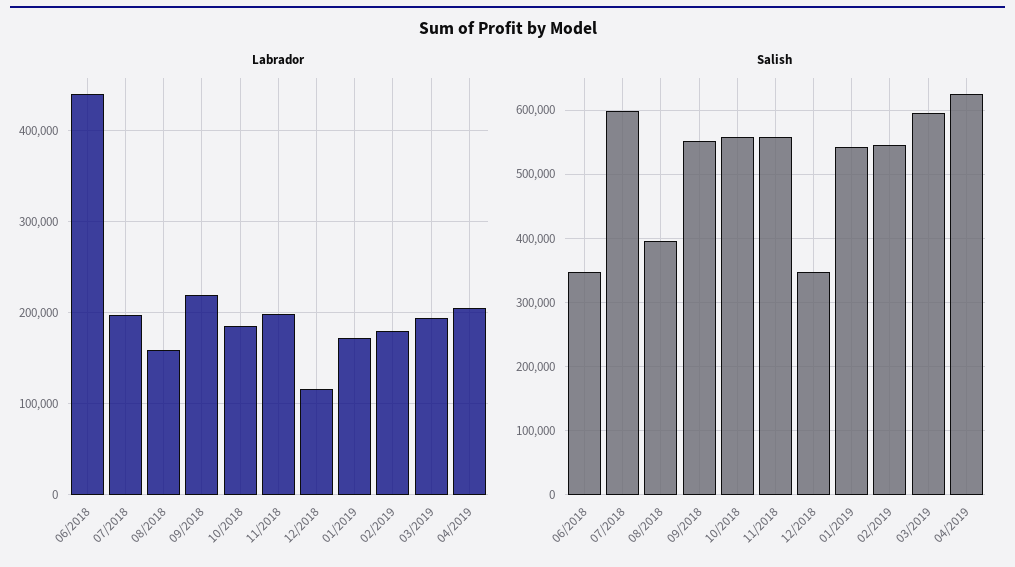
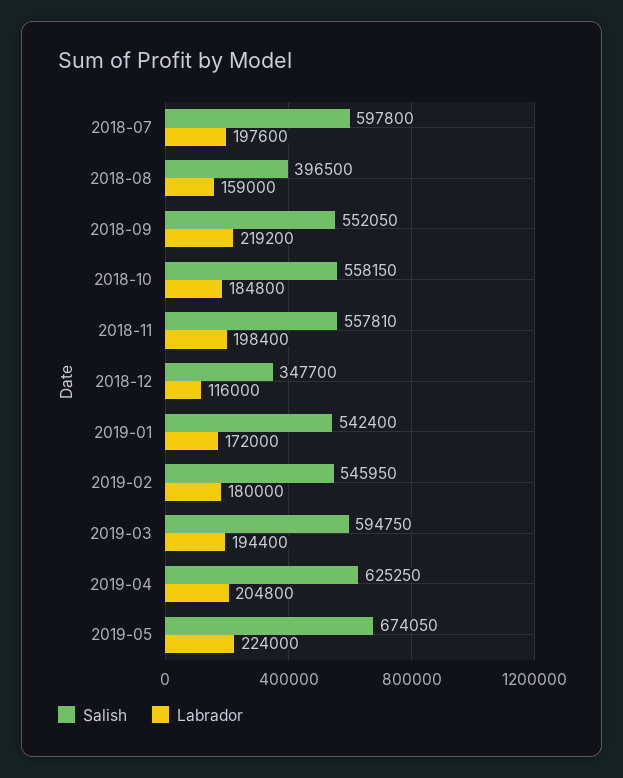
Labrador, 06/2018: 440000 -> none
Salish, 06/2018: 350000 -> none
Salish, 2019-05: none -> 674050
Labrador, 2019-05: none -> 224000

